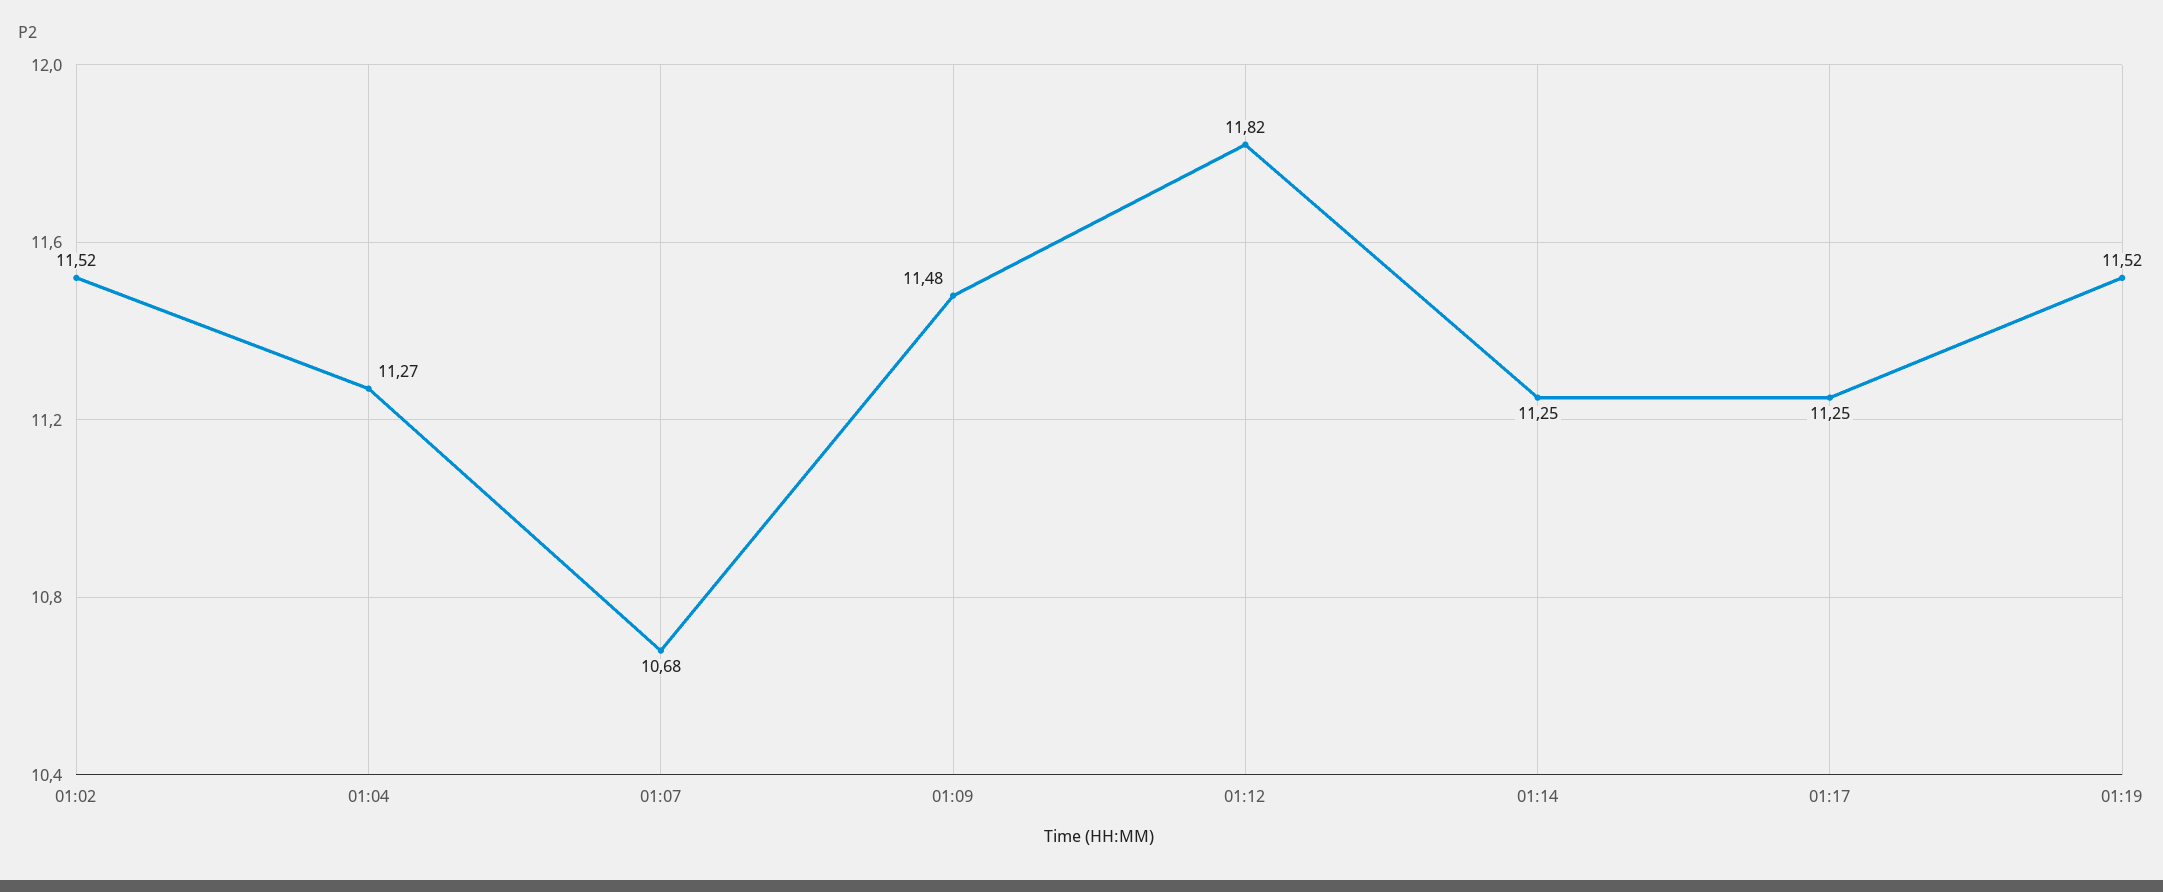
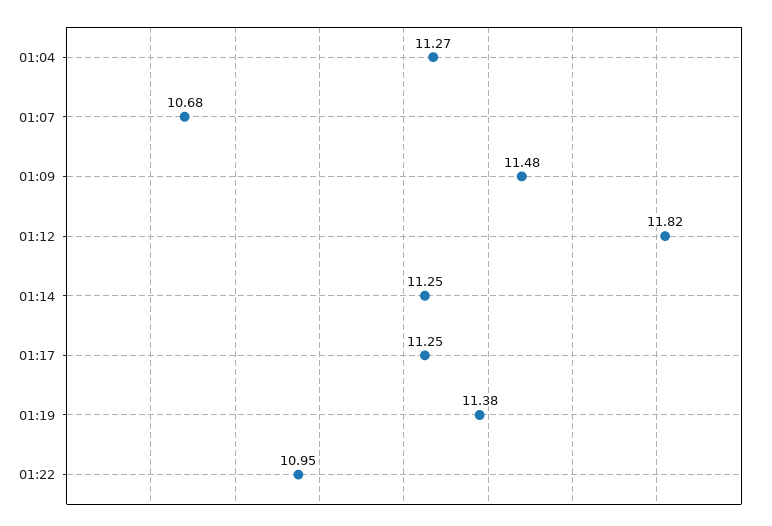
01:02: 11.52 -> none
01:19: 11.52 -> 11.38
01:22: none -> 10.95

